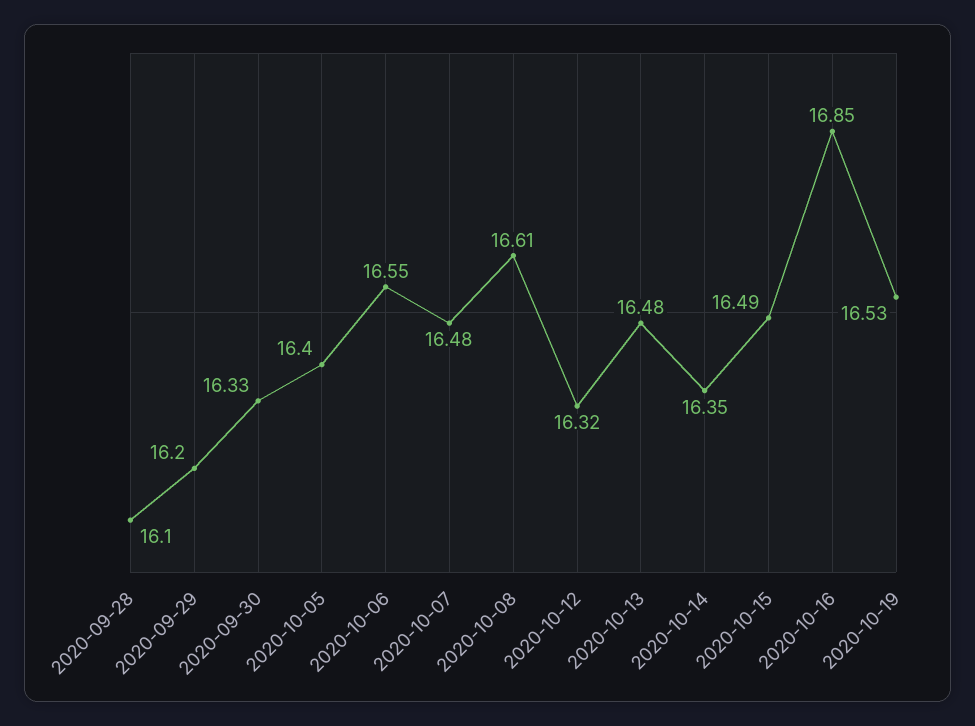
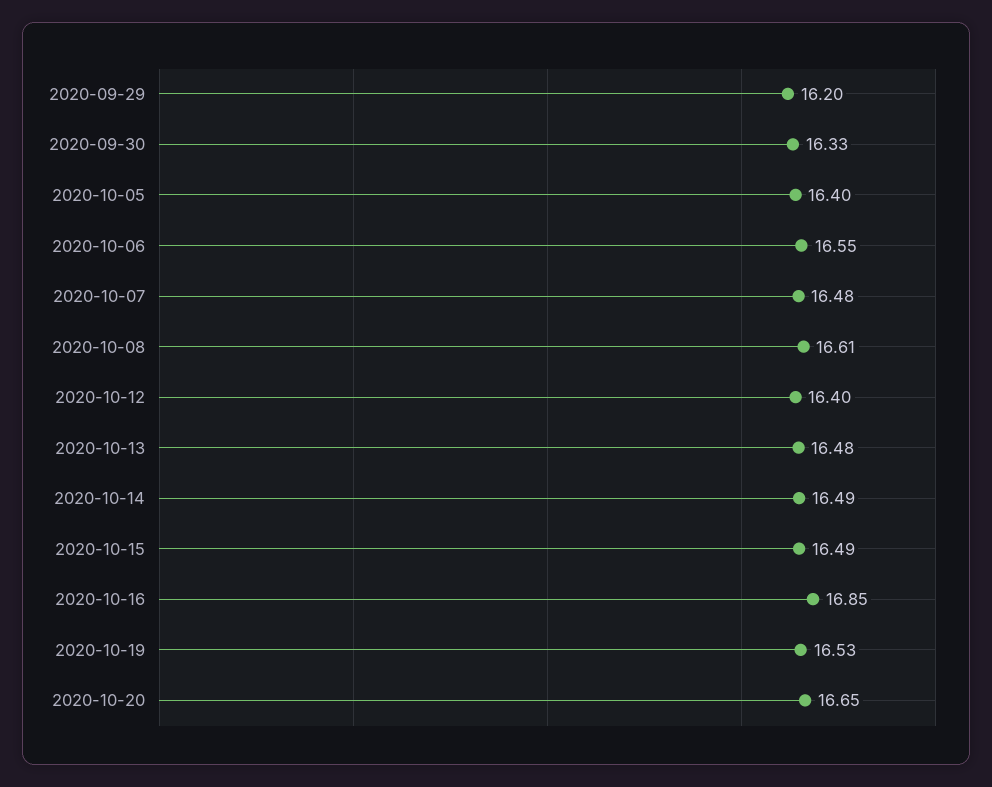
2020-09-28: 16.1 -> none
2020-10-12: 16.32 -> 16.4
2020-10-14: 16.35 -> 16.49
2020-10-20: none -> 16.65

